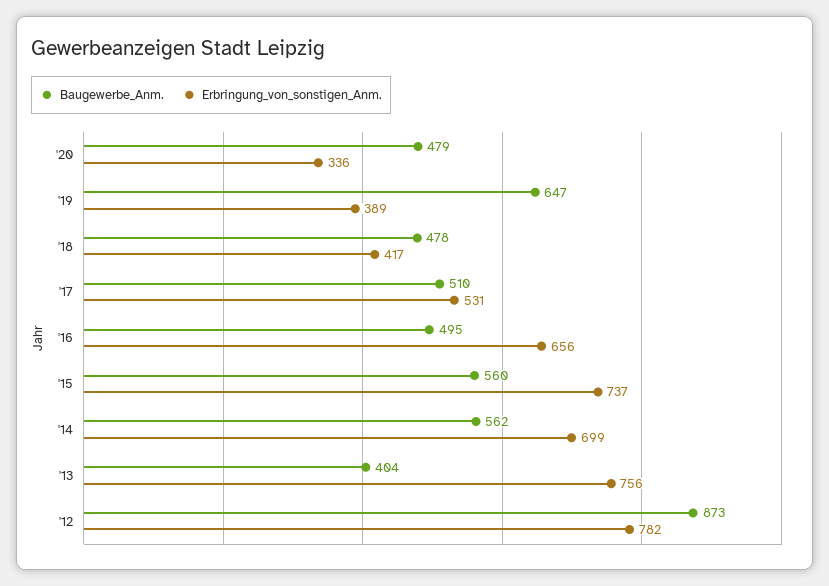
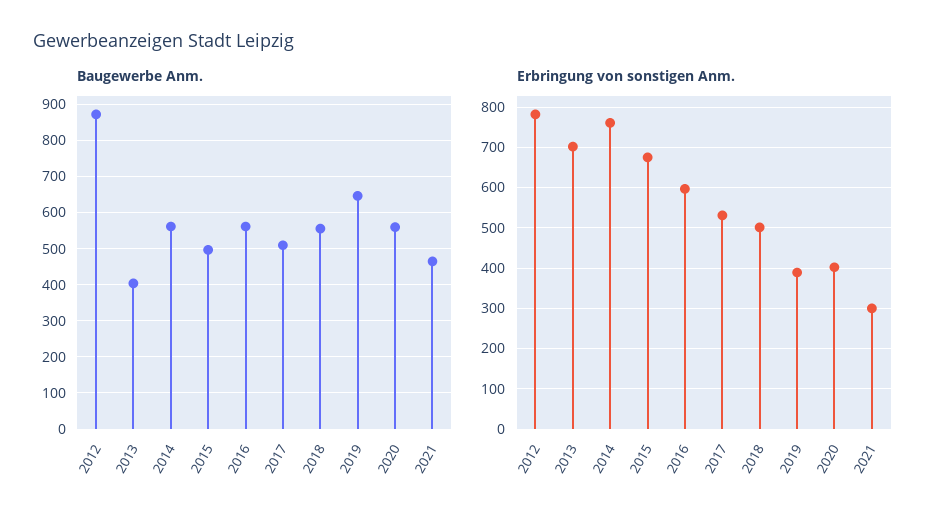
Baugewerbe_Anm., '20: 479 -> 560
Erbringung_von_sonstigen_Anm., '20: 336 -> 400
Baugewerbe_Anm., '18: 478 -> 560
Erbringung_von_sonstigen_Anm., '18: 417 -> 500
Baugewerbe_Anm., '16: 495 -> 560
Erbringung_von_sonstigen_Anm., '16: 656 -> 600
Baugewerbe_Anm., '15: 560 -> 500
Erbringung_von_sonstigen_Anm., '15: 737 -> 680
Erbringung_von_sonstigen_Anm., '14: 699 -> 760
Erbringung_von_sonstigen_Anm., '13: 756 -> 700
Baugewerbe_Anm., 2021: none -> 460
Erbringung_von_sonstigen_Anm., 2021: none -> 300

